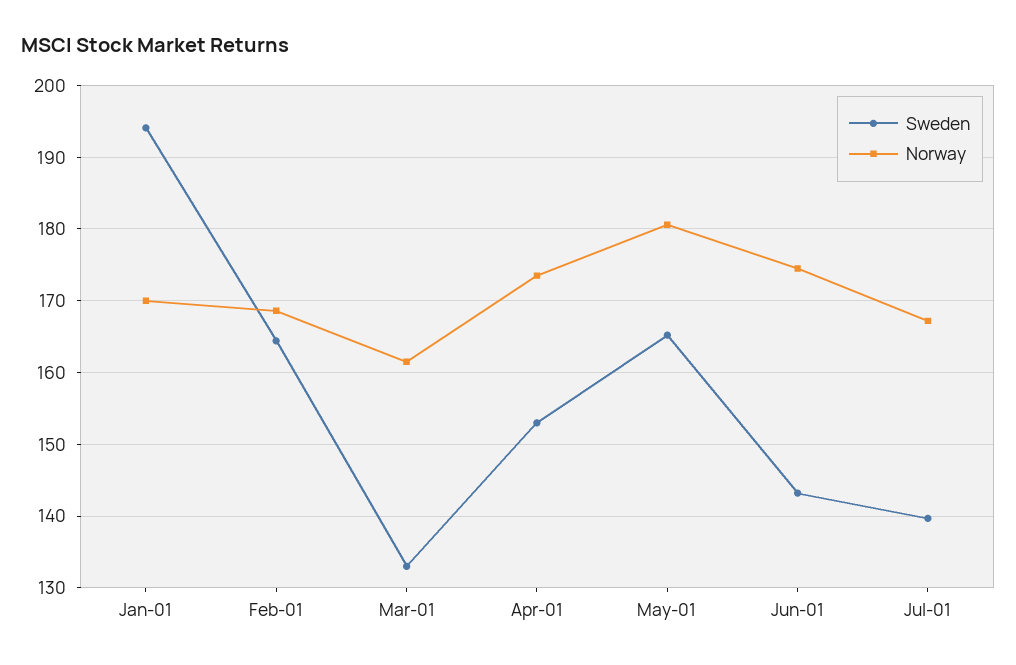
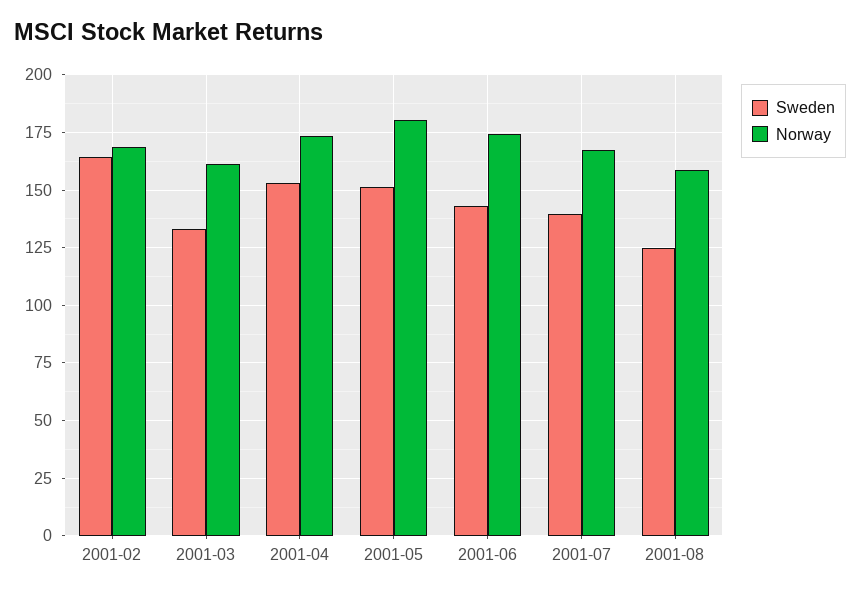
Sweden, Jan-01: 194 -> none
Norway, Jan-01: 170 -> none
Sweden, May-01: 165 -> 150
Sweden, 2001-08: none -> 125
Norway, 2001-08: none -> 160

